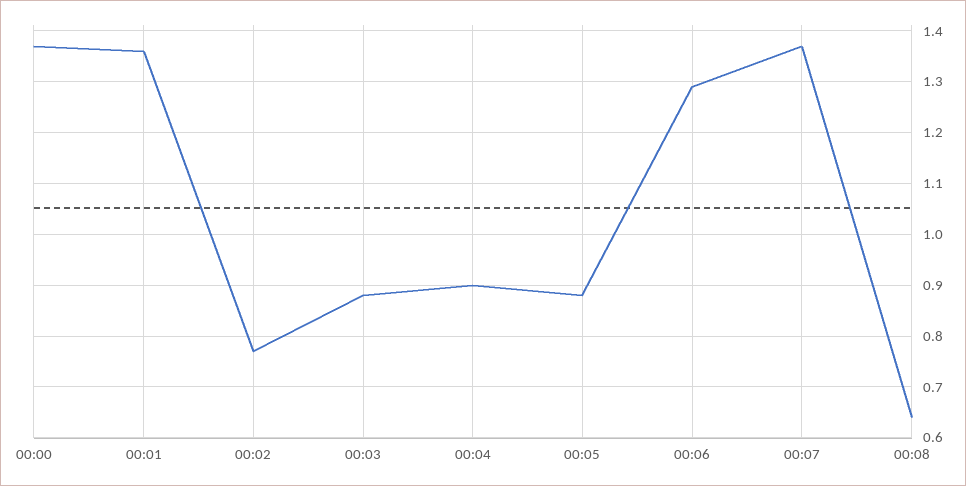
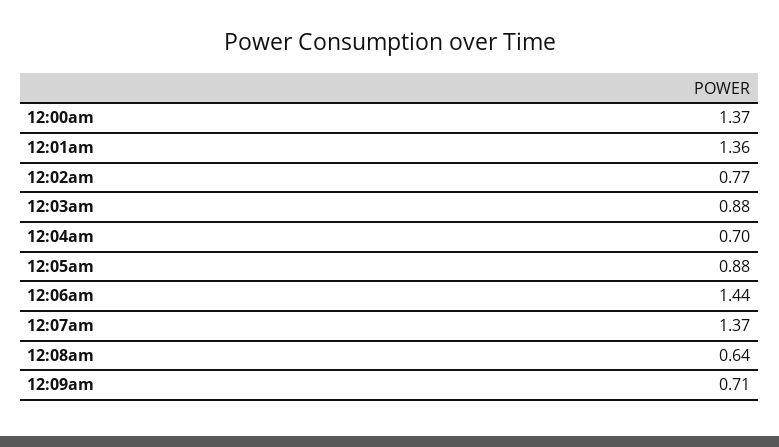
00:04: 0.9 -> 0.7
00:06: 1.3 -> 1.44
12:09am: none -> 0.71

